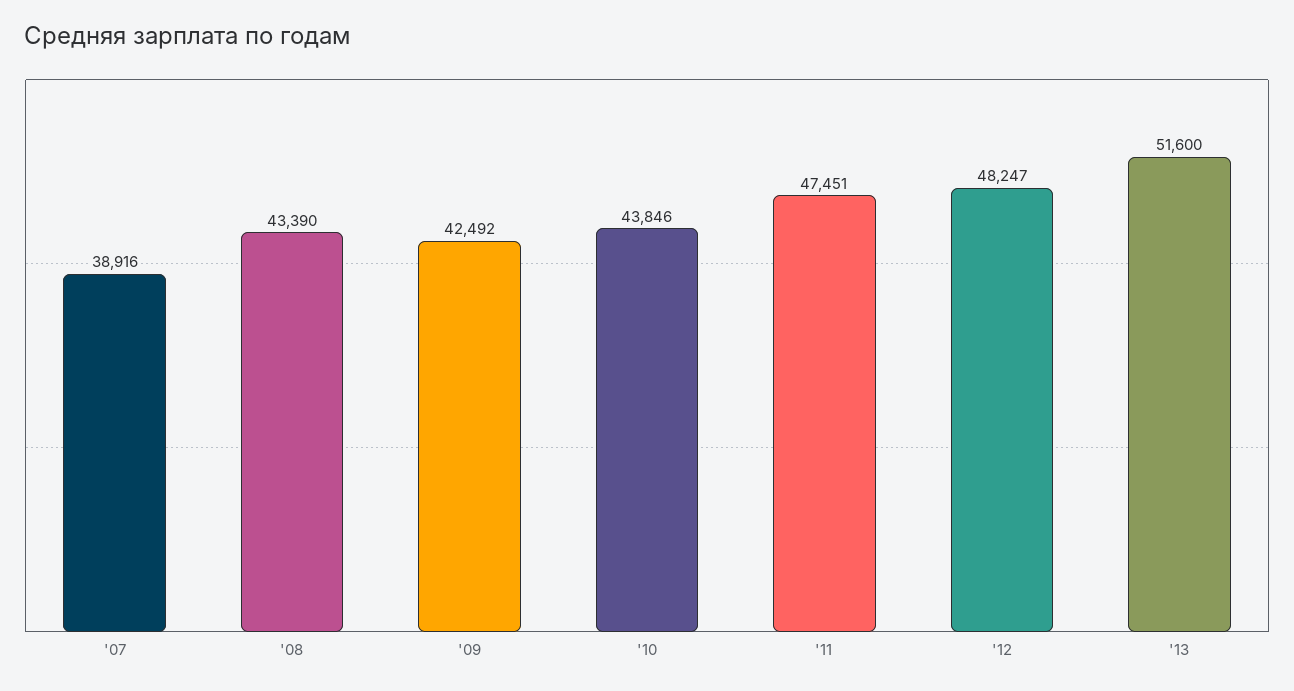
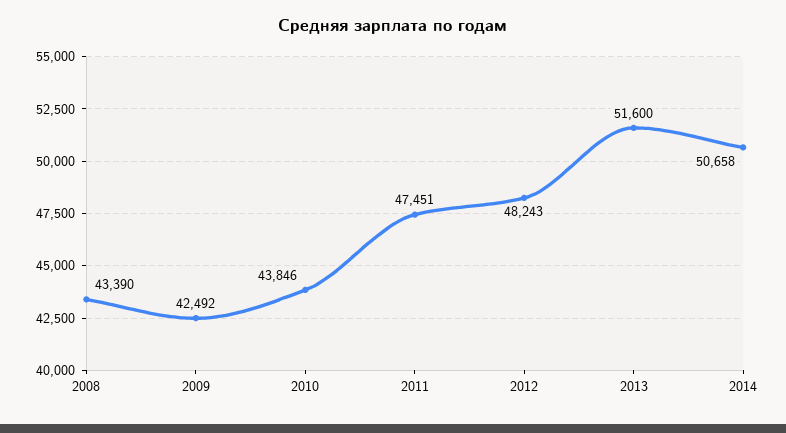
'07: 38916 -> none
'12: 48247 -> 48243
2014: none -> 50658

